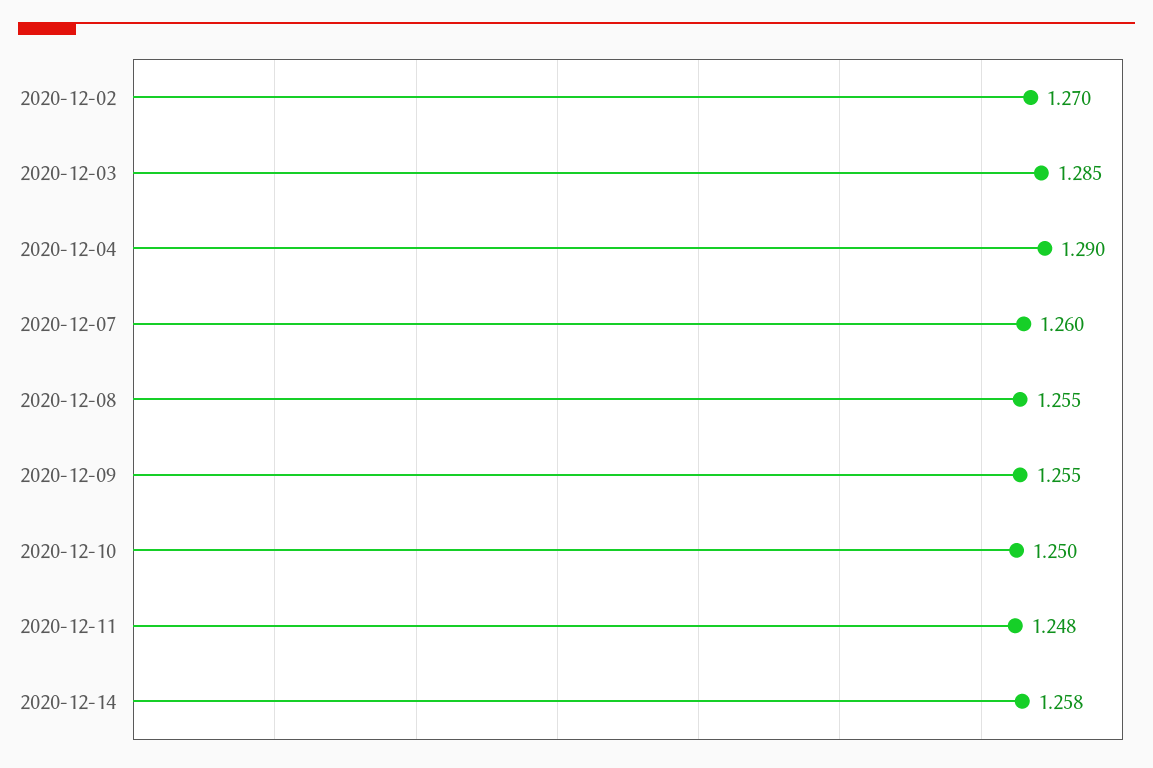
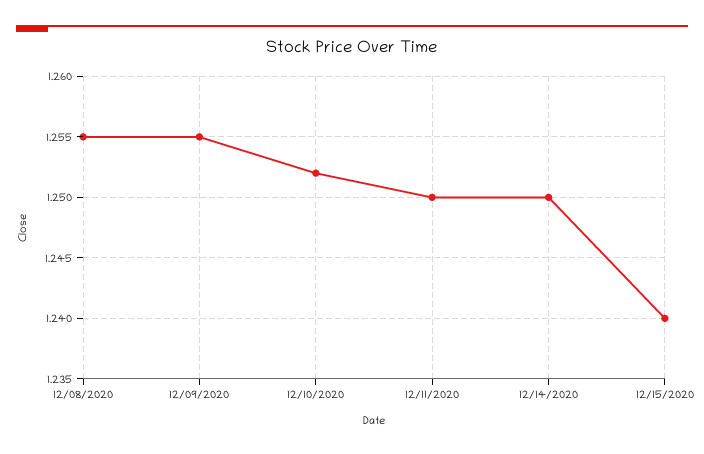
2020-12-02: 1.27 -> none
2020-12-03: 1.285 -> none
2020-12-04: 1.29 -> none
2020-12-07: 1.26 -> none
2020-12-10: 1.25 -> 1.252
2020-12-11: 1.248 -> 1.25
2020-12-14: 1.258 -> 1.25
12/15/2020: none -> 1.24

